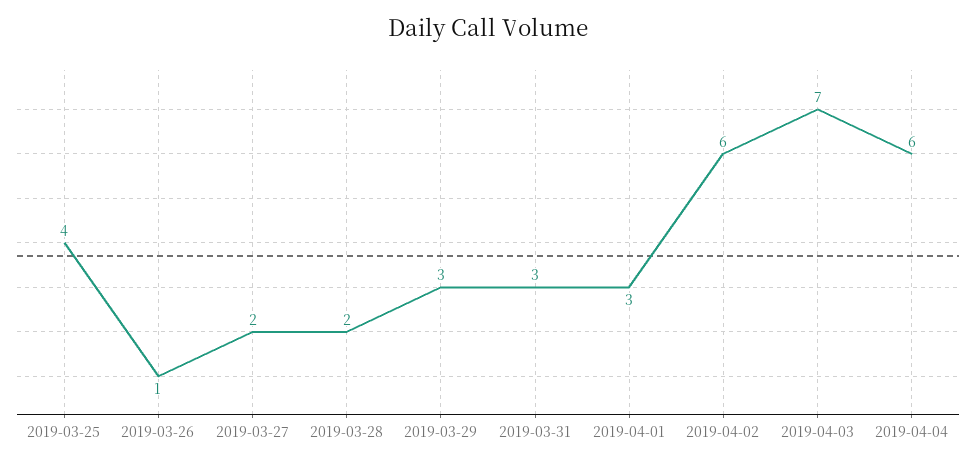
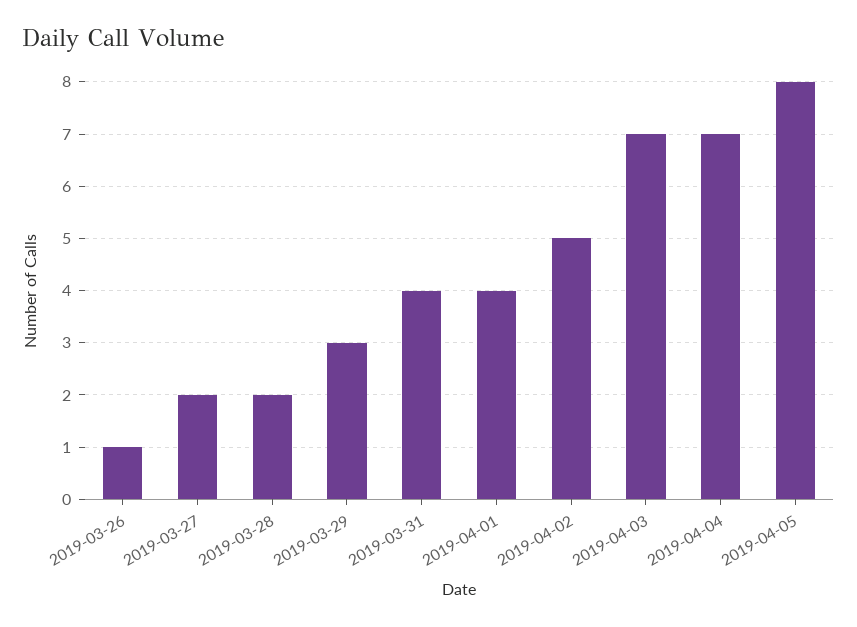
2019-03-25: 4 -> none
2019-03-31: 3 -> 4
2019-04-01: 3 -> 4
2019-04-02: 6 -> 5
2019-04-04: 6 -> 7
2019-04-05: none -> 8

